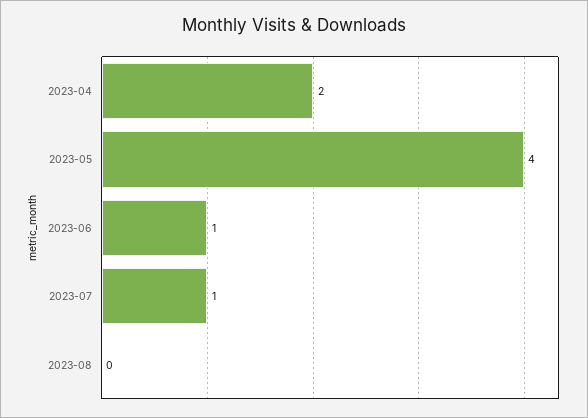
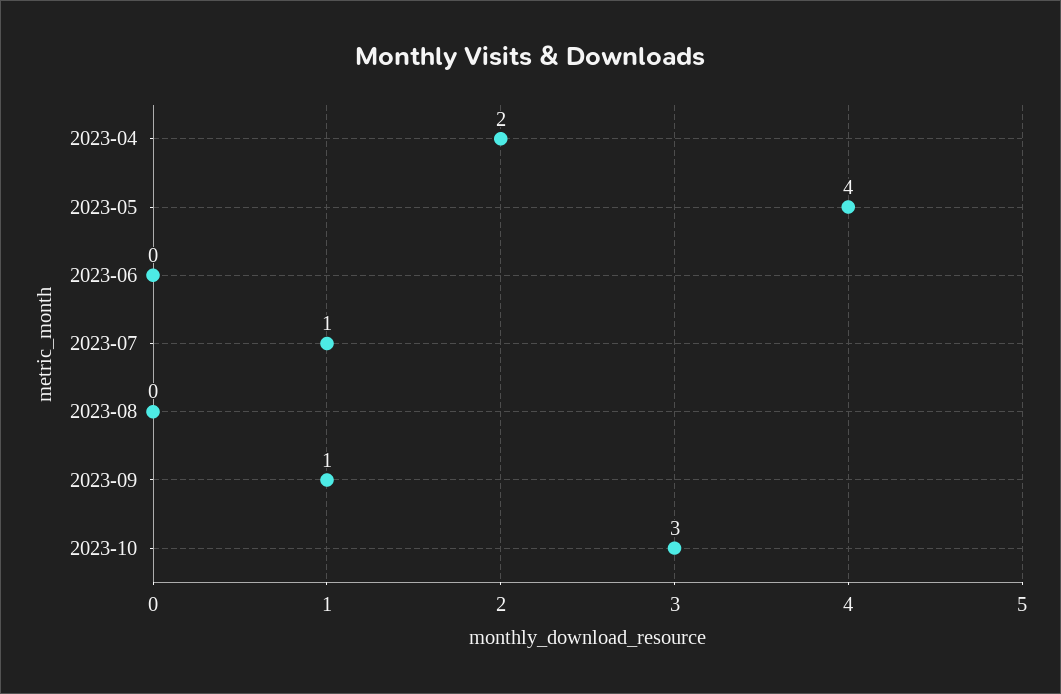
2023-06: 1 -> 0
2023-09: none -> 1
2023-10: none -> 3

